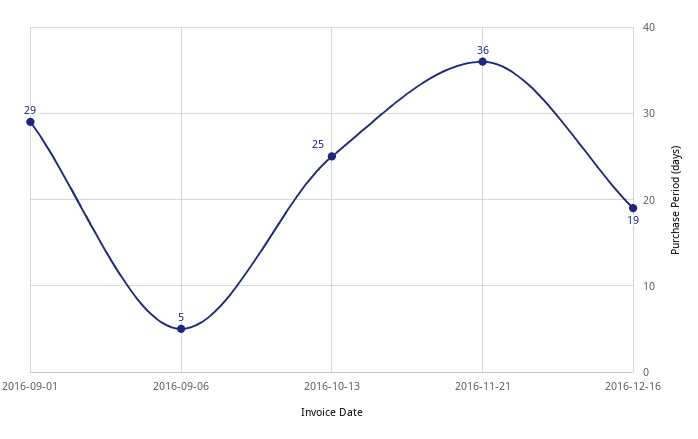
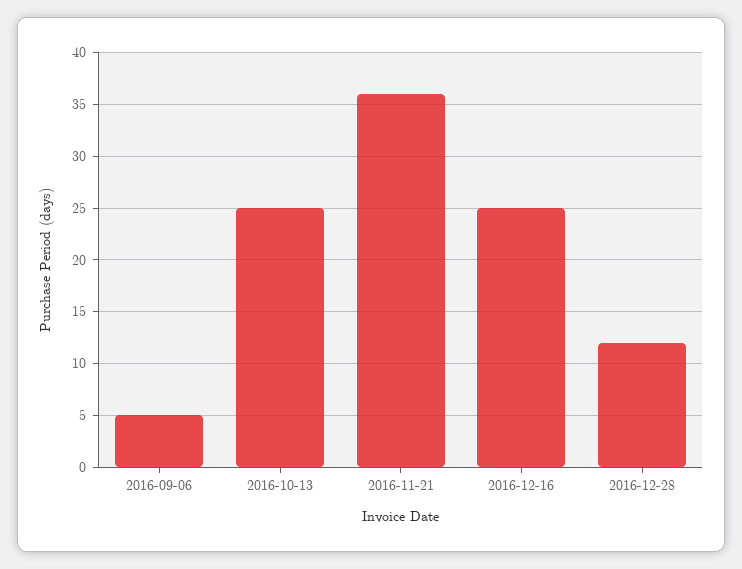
2016-09-01: 29 -> none
2016-12-16: 19 -> 25
2016-12-28: none -> 12

